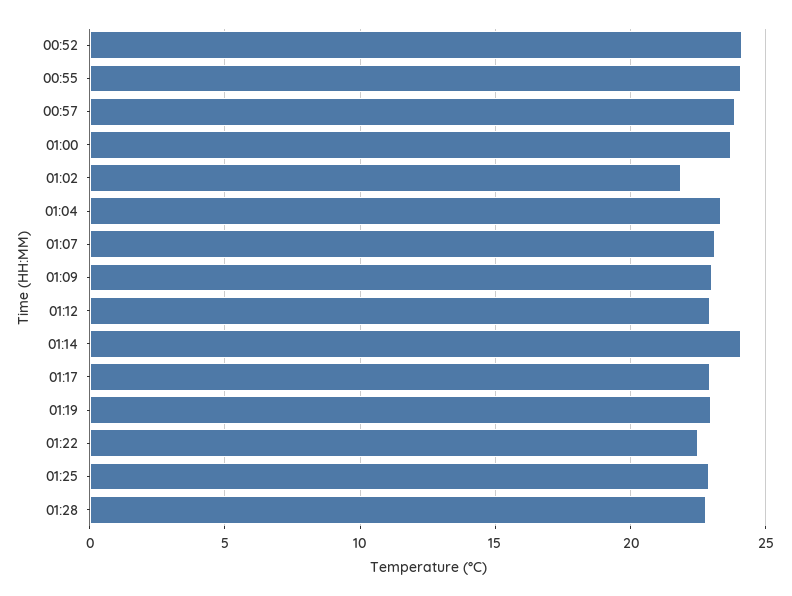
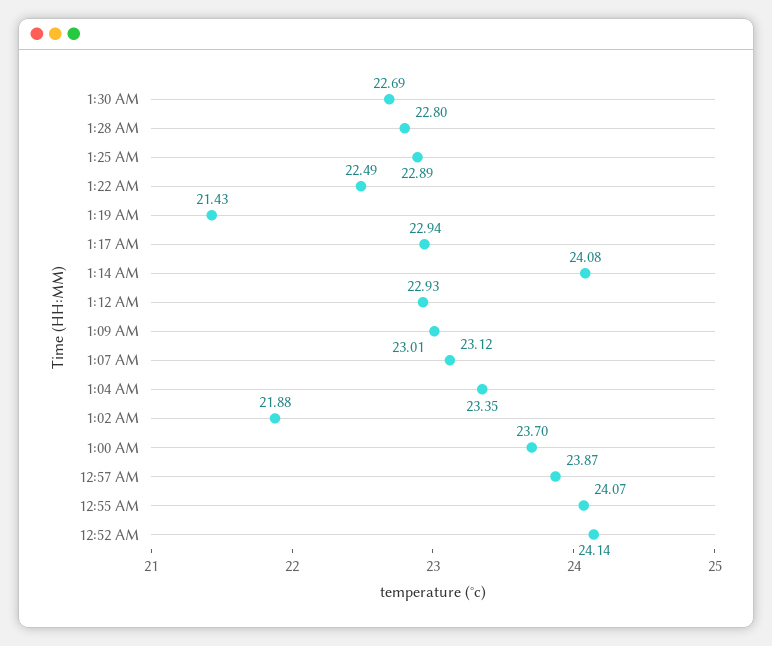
01:19: 23 -> 21.43
1:30 AM: none -> 22.69

